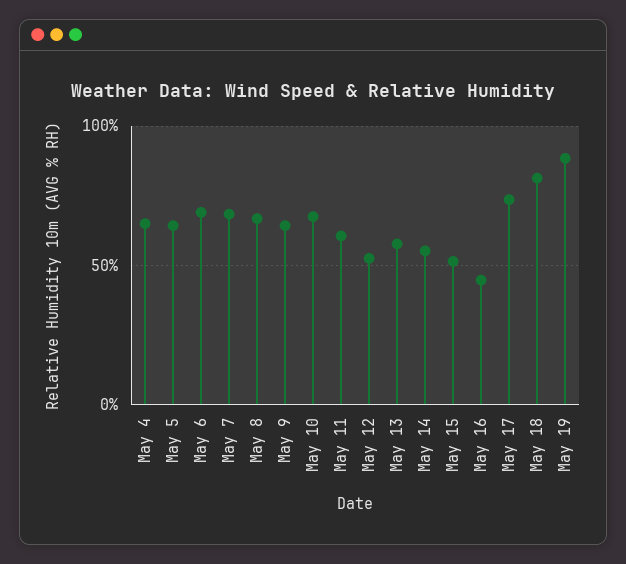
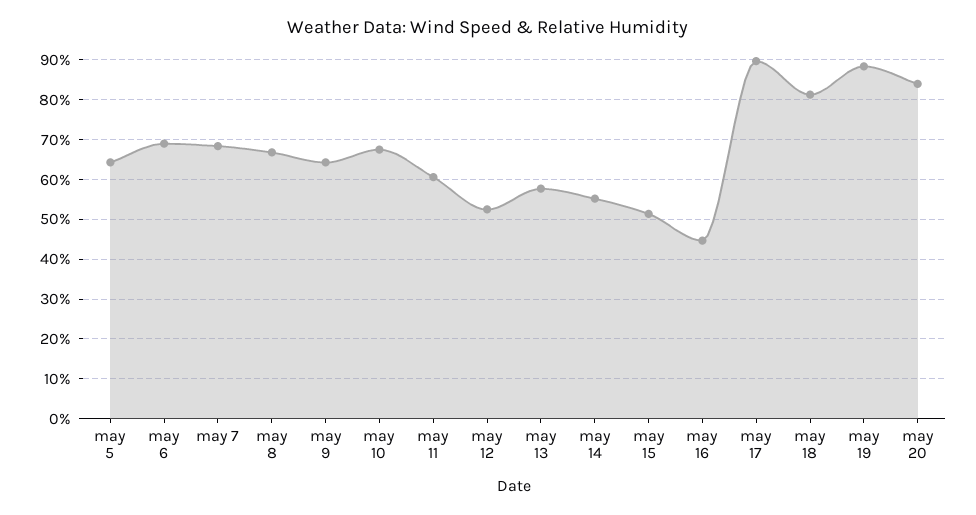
May 4: 65 -> none
May 17: 75 -> 90
may 20: none -> 84

